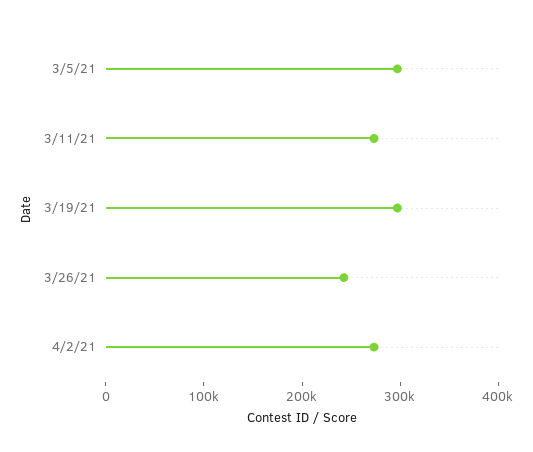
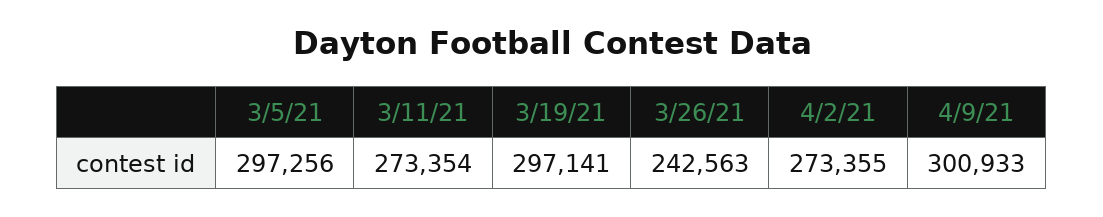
4/9/21: none -> 300933

